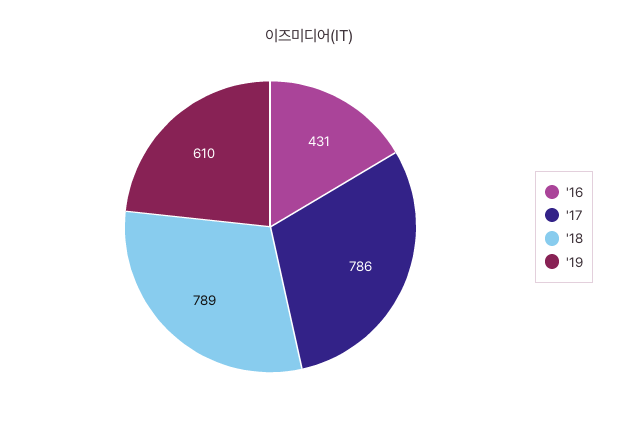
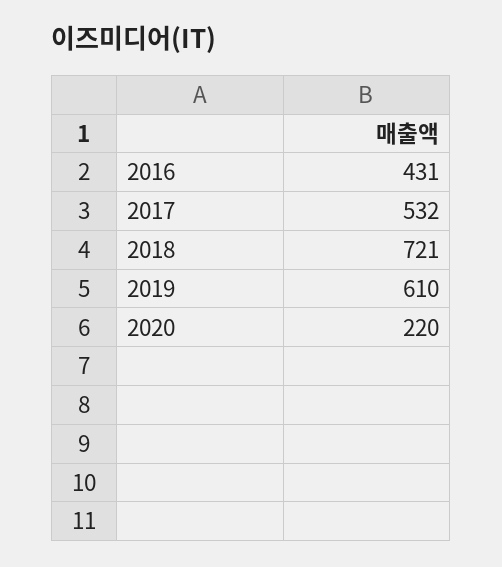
'17: 786 -> 532
'18: 789 -> 721
2020: none -> 220

